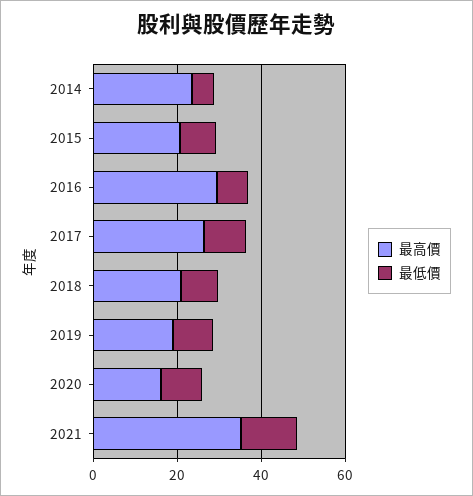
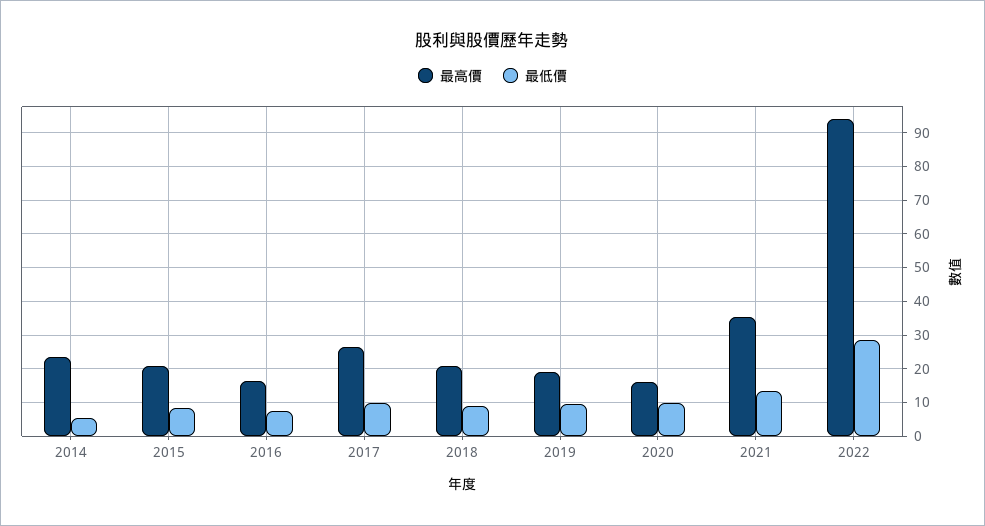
最高價, 2016: 30 -> 16
最高價, 2022: none -> 94
最低價, 2022: none -> 28

